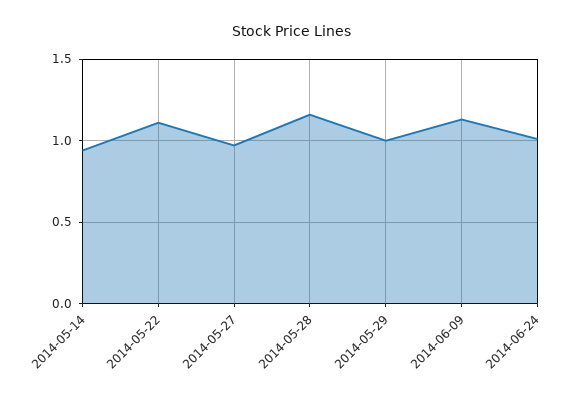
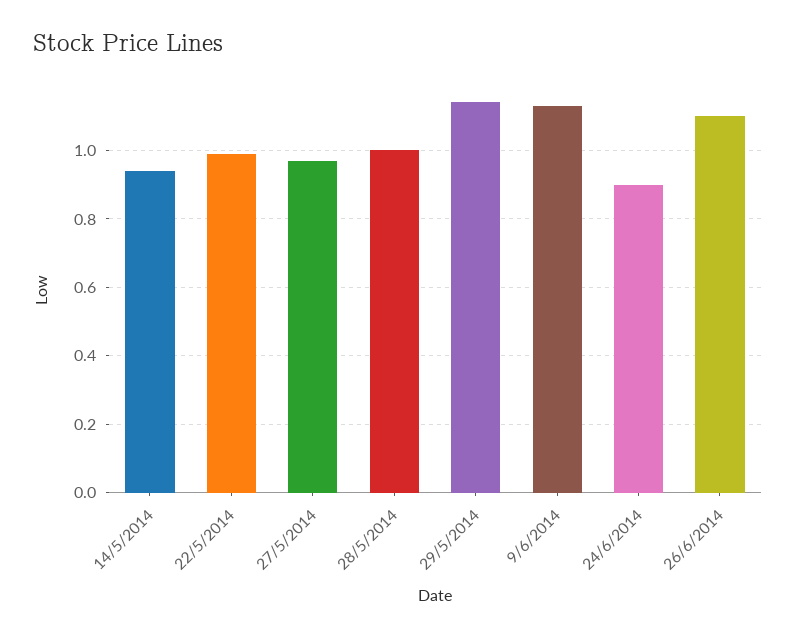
2014-05-22: 1.1 -> 1
2014-05-28: 1.15 -> 1
2014-05-29: 1 -> 1.15
2014-06-24: 1 -> 0.9
26/6/2014: none -> 1.1

